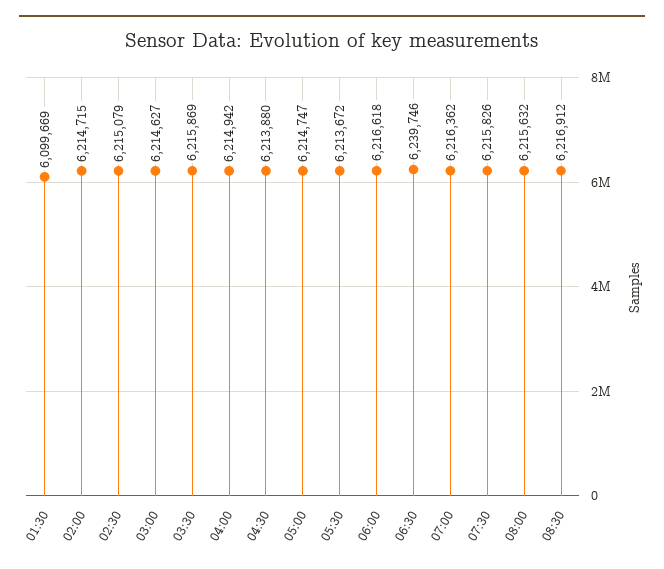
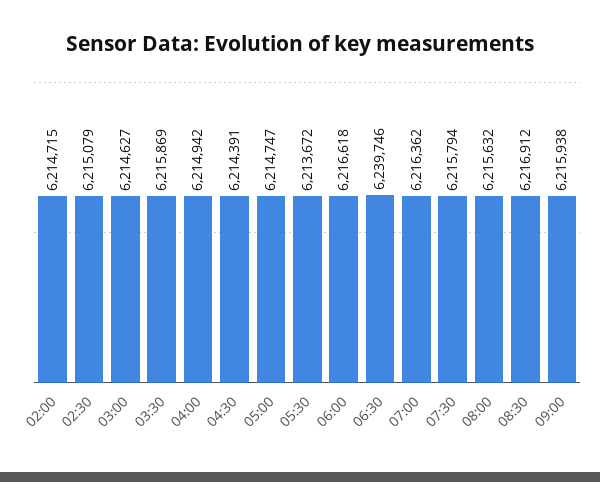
01:30: 6099669 -> none
04:30: 6213880 -> 6214391
07:30: 6215826 -> 6215794
09:00: none -> 6215938

